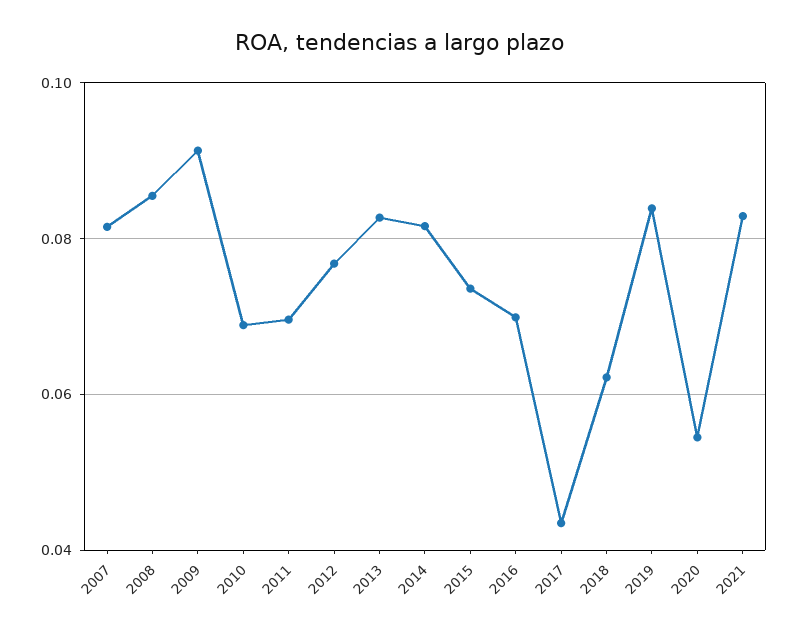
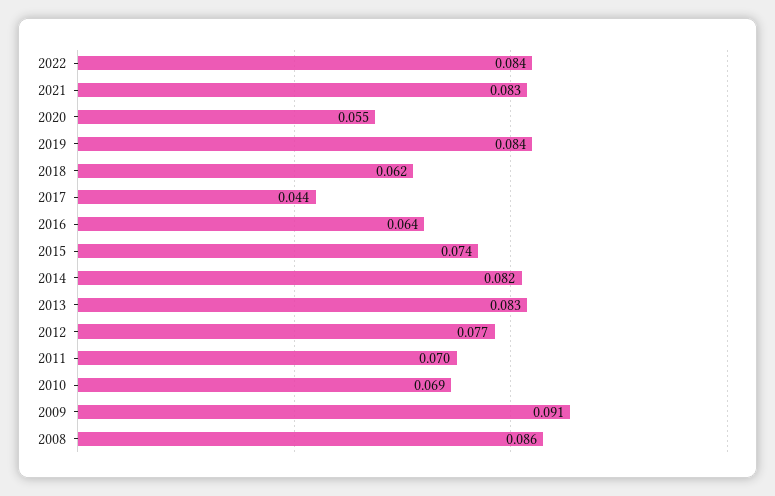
2007: 0.082 -> none
2016: 0.07 -> 0.064
2022: none -> 0.084

